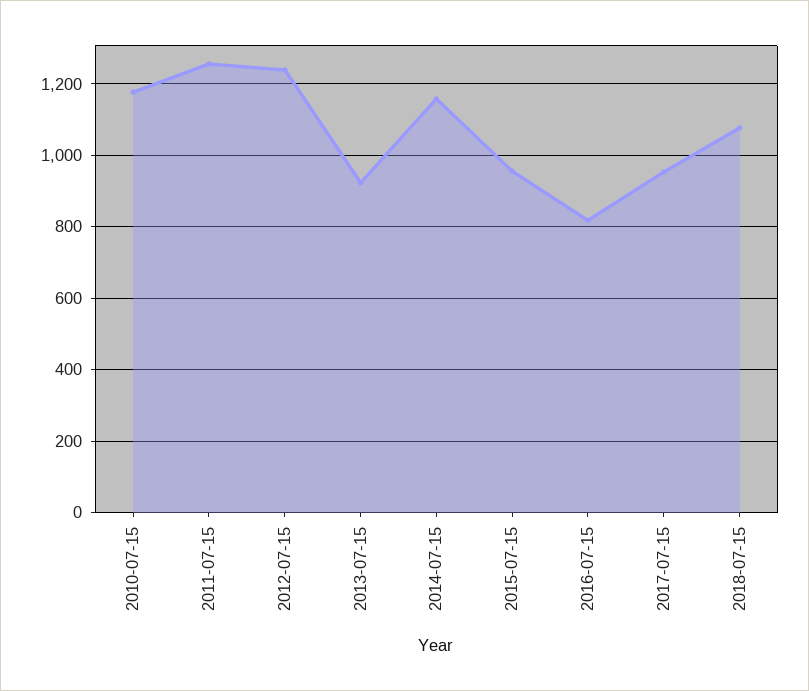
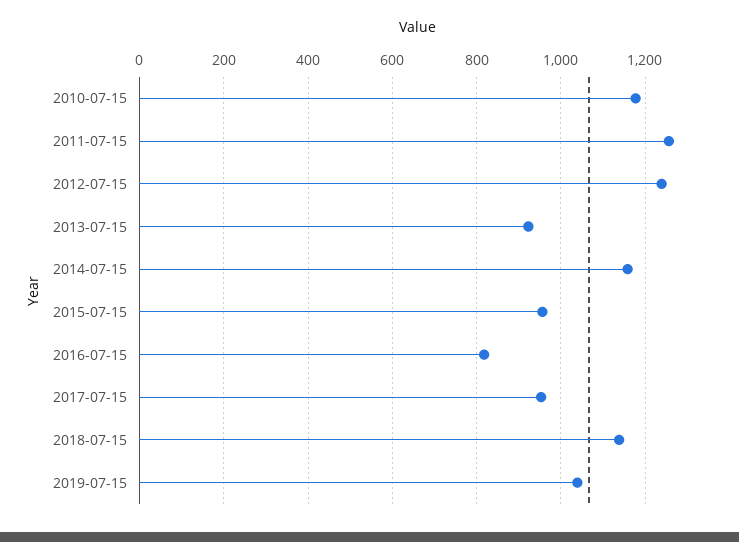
2018-07-15: 1080 -> 1140
2019-07-15: none -> 1040

